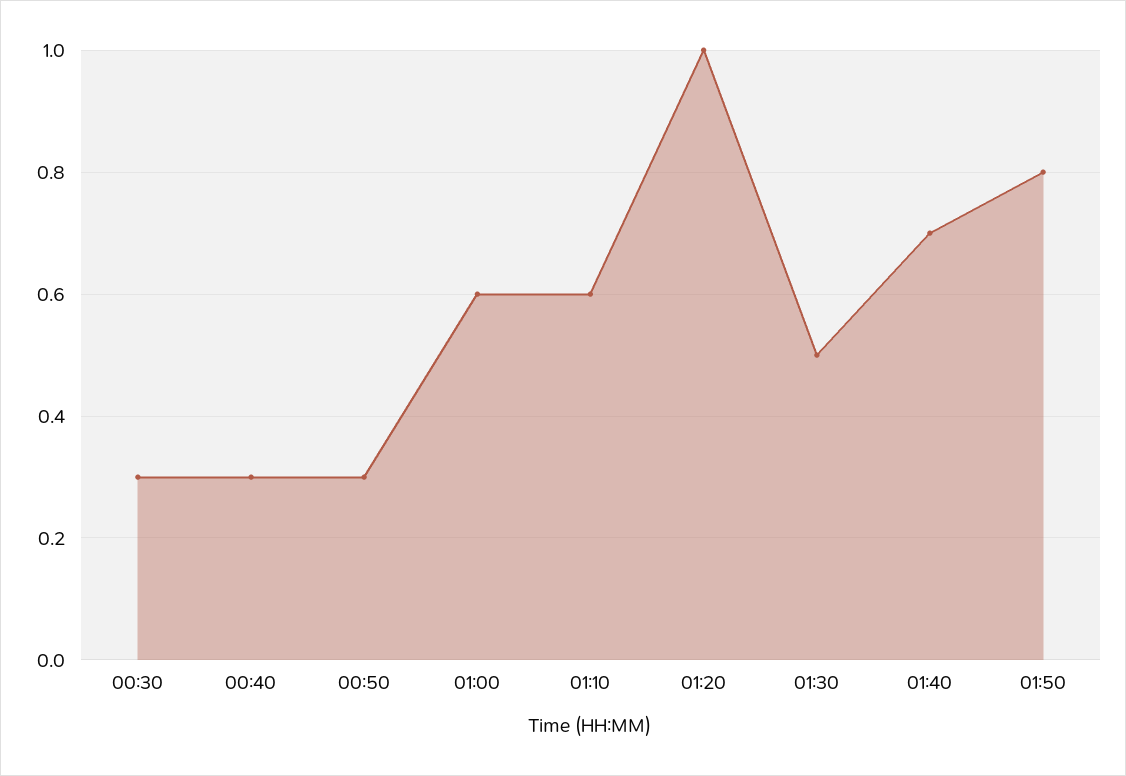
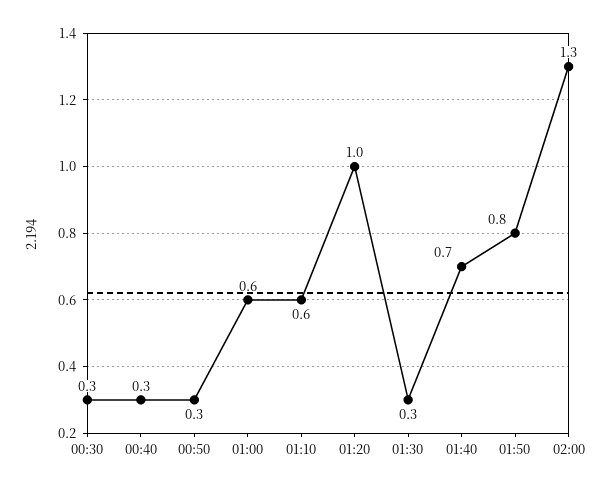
01:30: 0.5 -> 0.3
02:00: none -> 1.3

